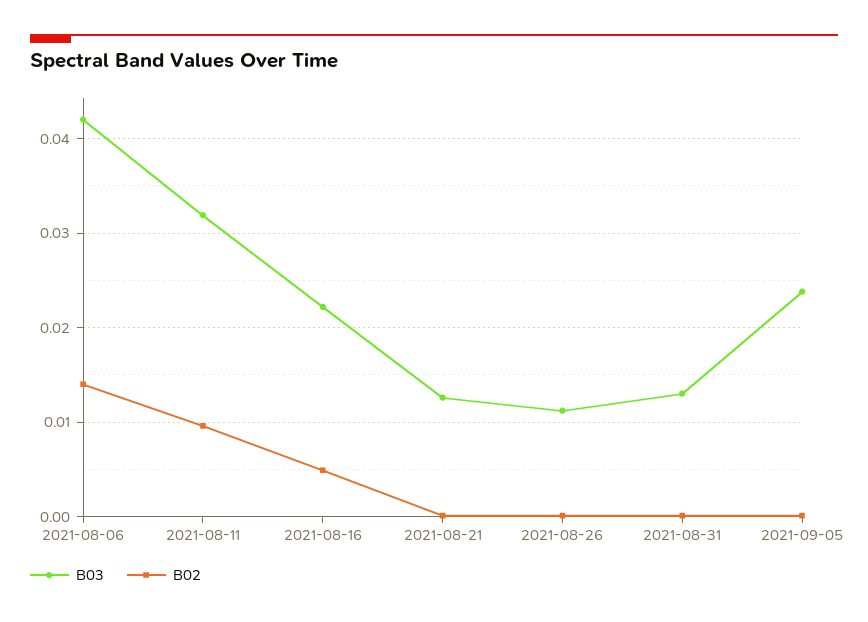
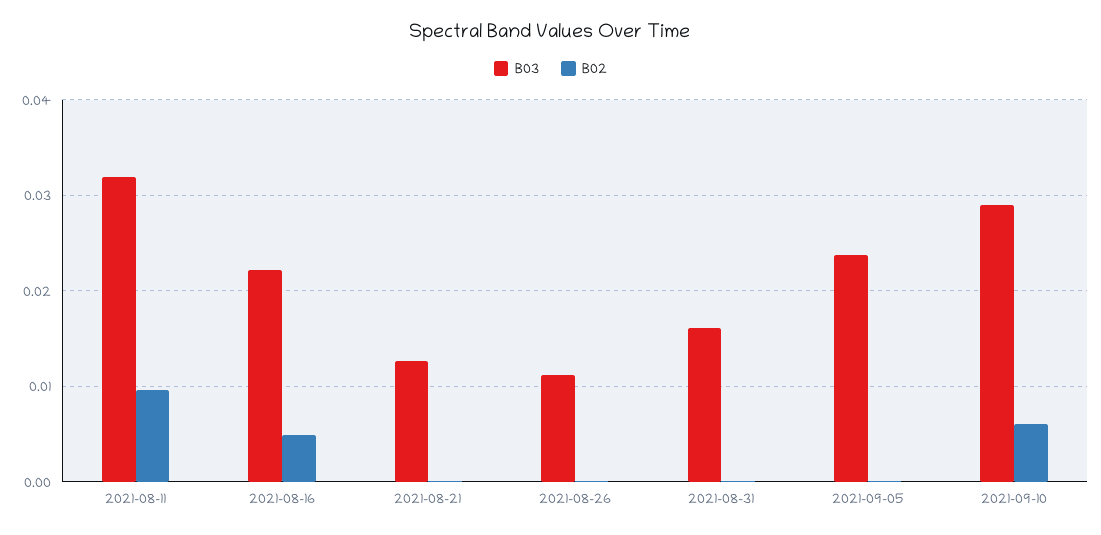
B03, 2021-08-06: 0.042 -> none
B02, 2021-08-06: 0.014 -> none
B03, 2021-08-31: 0.013 -> 0.016
B03, 2021-09-10: none -> 0.029
B02, 2021-09-10: none -> 0.006

